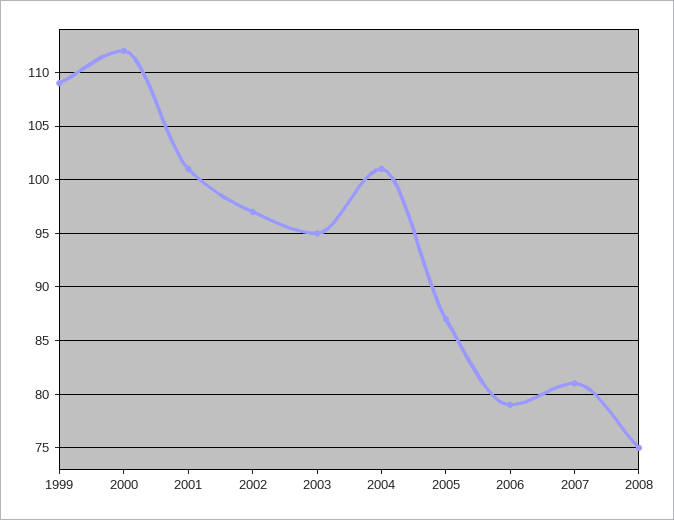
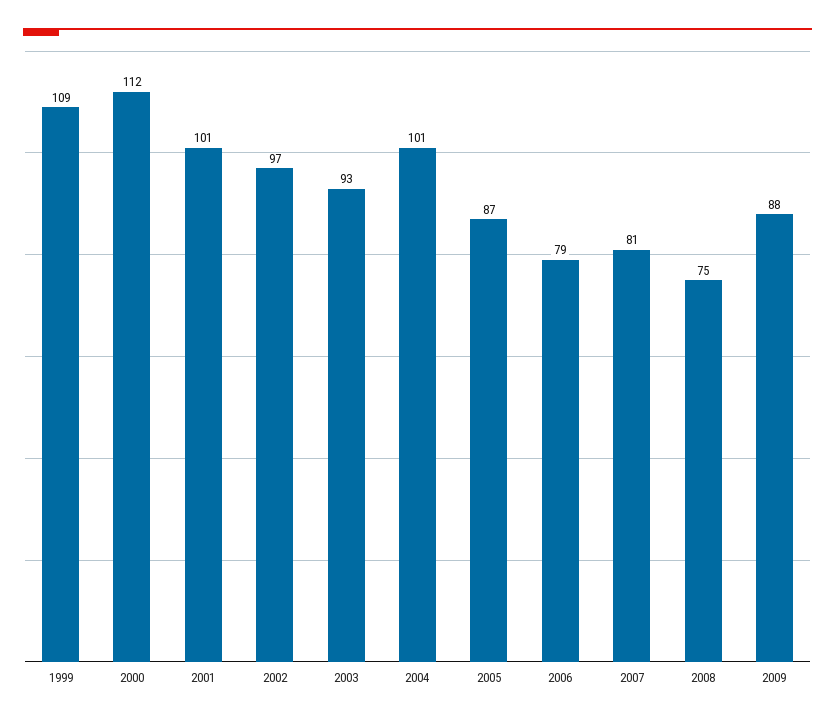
2003: 95 -> 93
2009: none -> 88

